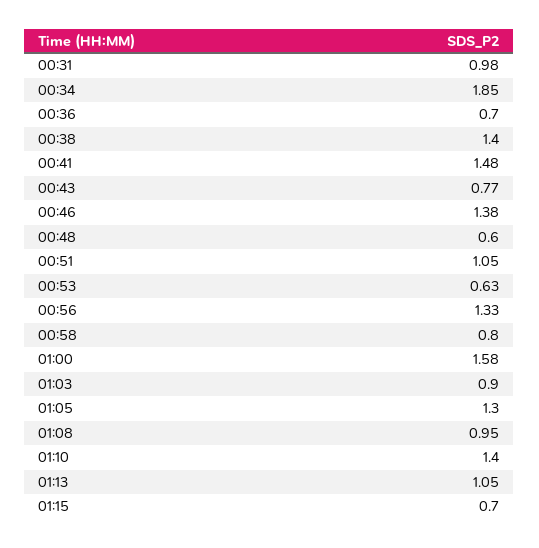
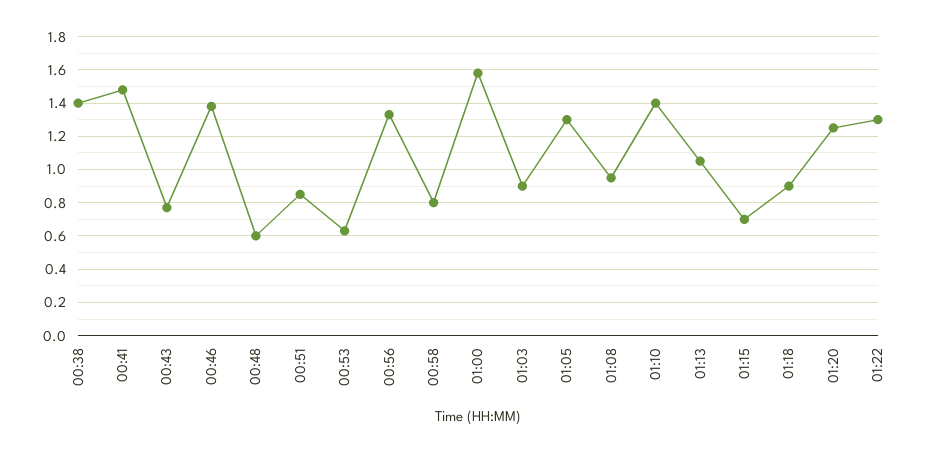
00:31: 0.98 -> none
00:34: 1.85 -> none
00:36: 0.7 -> none
00:51: 1.05 -> 0.85
01:18: none -> 0.9
01:20: none -> 1.25
01:22: none -> 1.3

